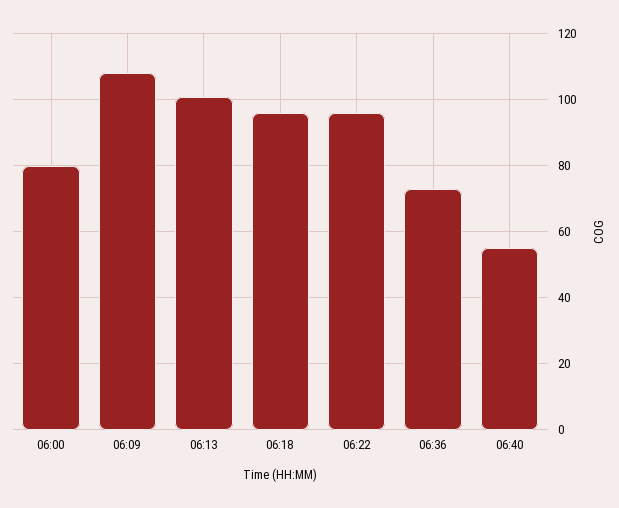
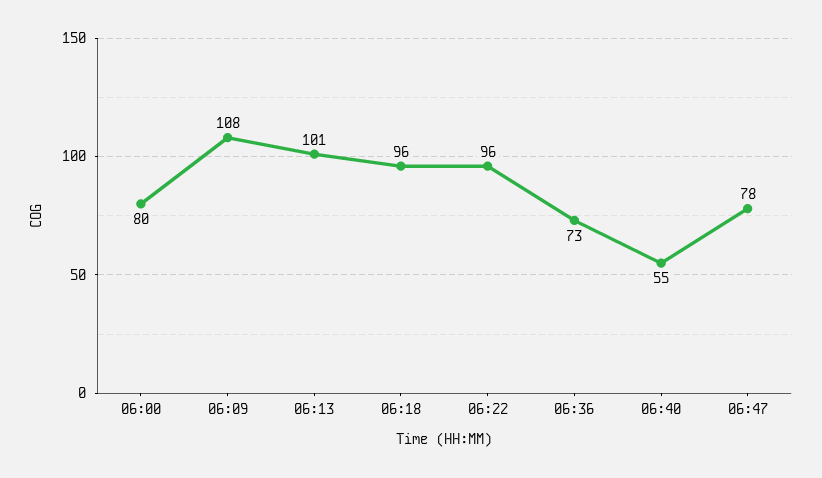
06:47: none -> 78

